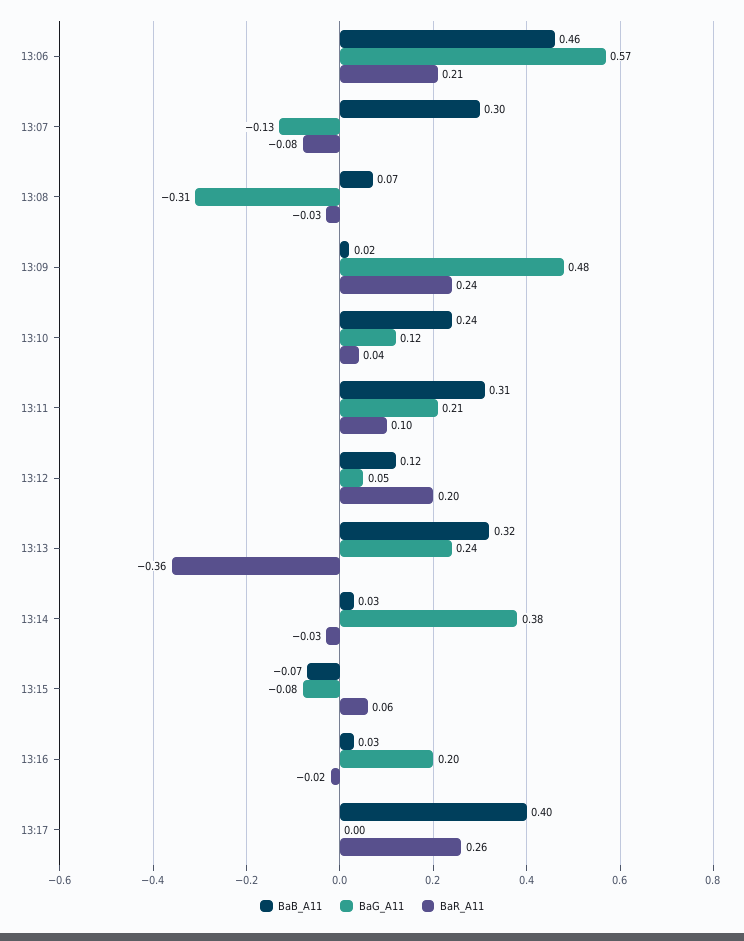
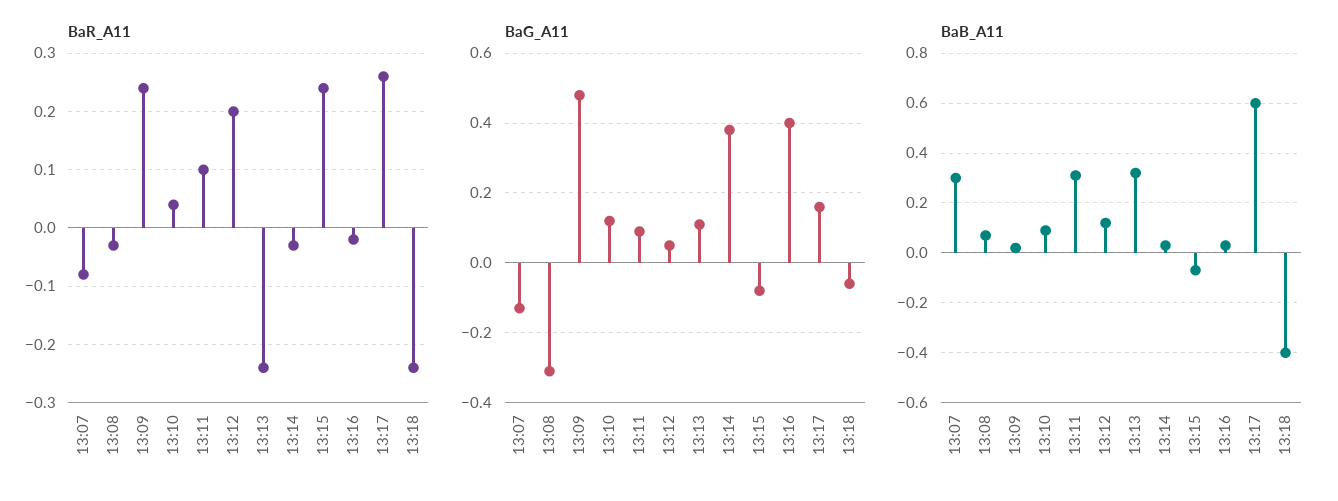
BaB_A11, 13:06: 0.46 -> none
BaG_A11, 13:06: 0.57 -> none
BaR_A11, 13:06: 0.21 -> none
BaB_A11, 13:10: 0.24 -> 0.1
BaG_A11, 13:11: 0.21 -> 0.1
BaG_A11, 13:13: 0.24 -> 0.1
BaR_A11, 13:13: -0.36 -> -0.25
BaR_A11, 13:15: 0.06 -> 0.25
BaG_A11, 13:16: 0.2 -> 0.4
BaB_A11, 13:17: 0.4 -> 0.6
BaG_A11, 13:17: 0 -> 0.15
BaR_A11, 13:18: none -> -0.25
BaG_A11, 13:18: none -> -0.05
BaB_A11, 13:18: none -> -0.4

